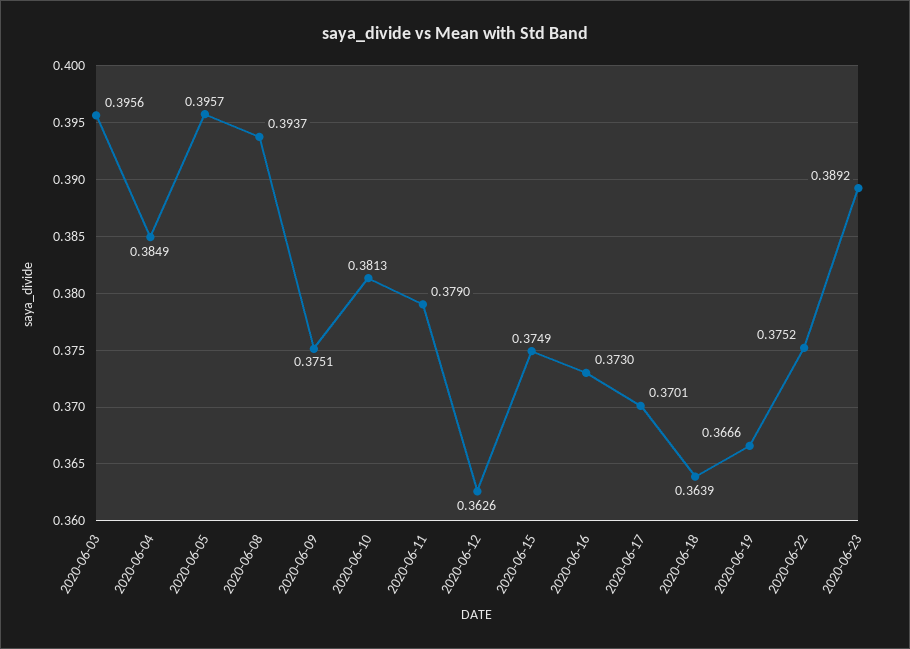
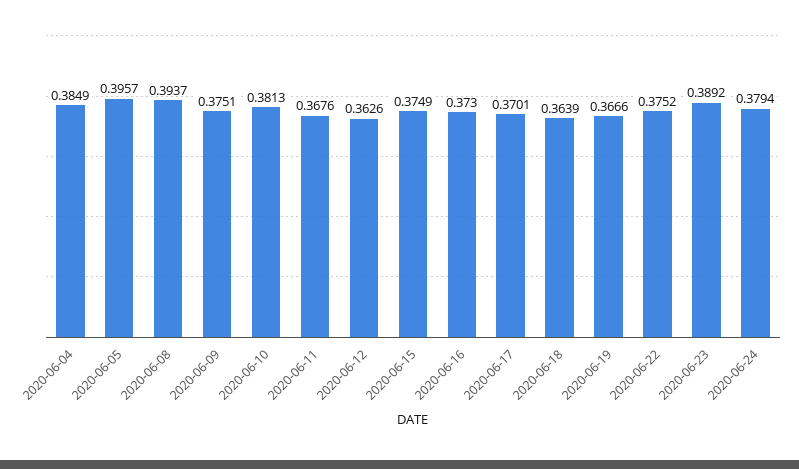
2020-06-03: 0.3956 -> none
2020-06-11: 0.379 -> 0.3676
2020-06-24: none -> 0.3794

